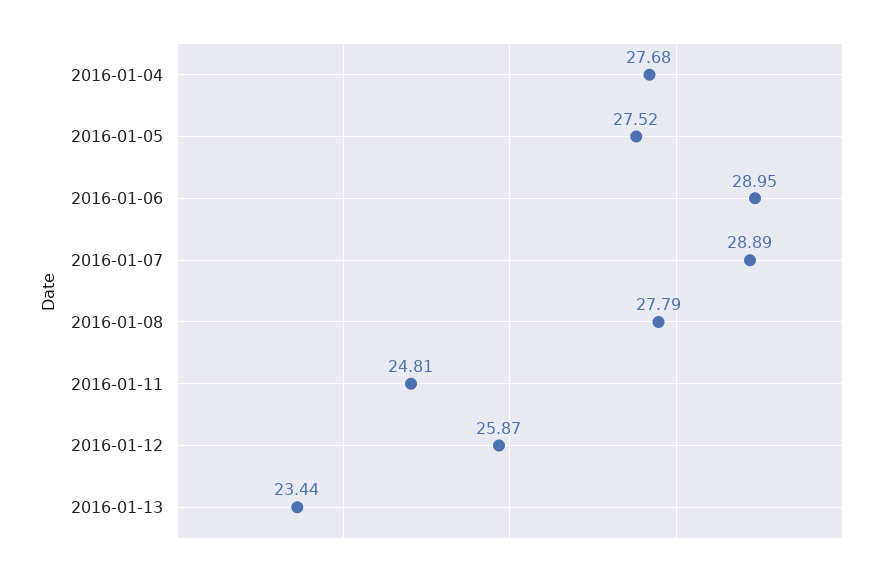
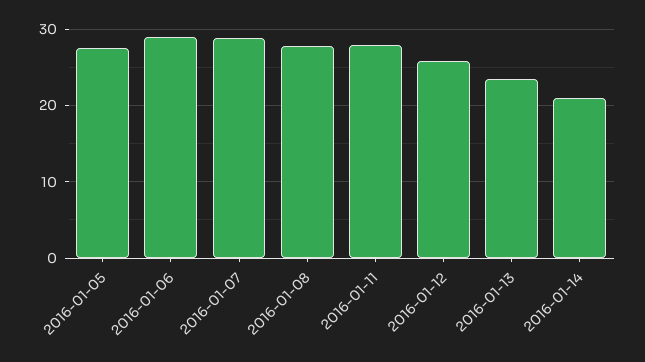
2016-01-04: 27.68 -> none
2016-01-11: 24.81 -> 28
2016-01-14: none -> 21

